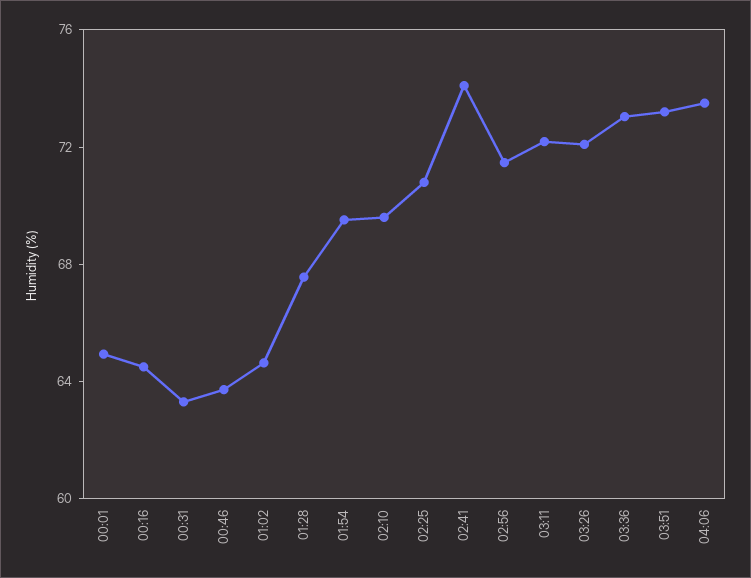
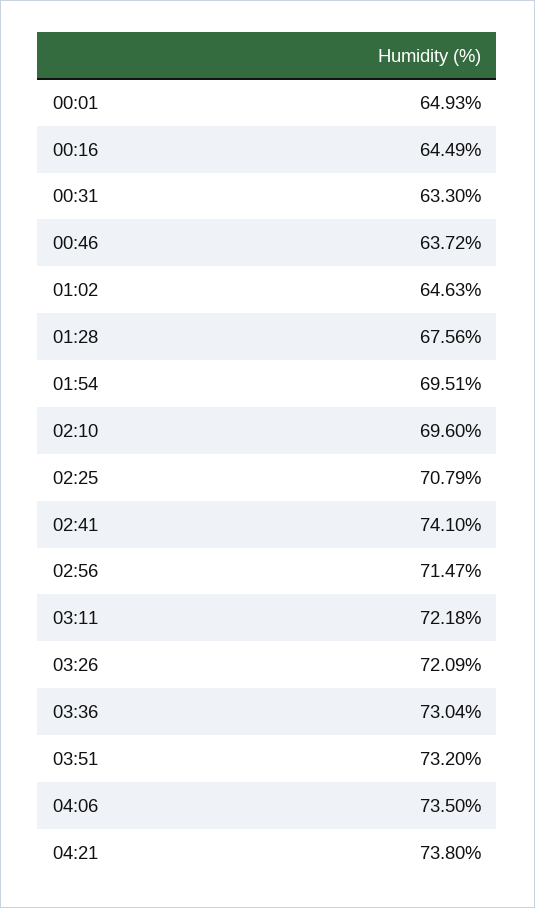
04:21: none -> 73.8

